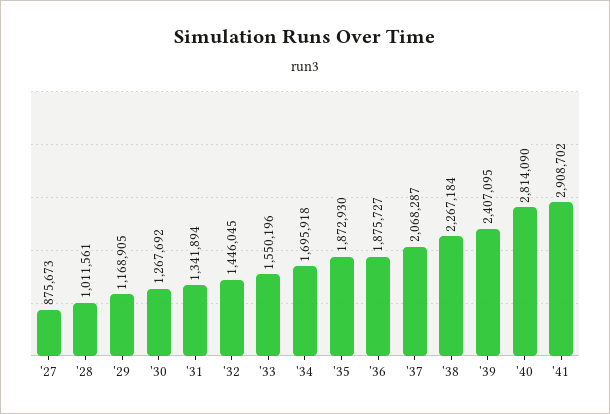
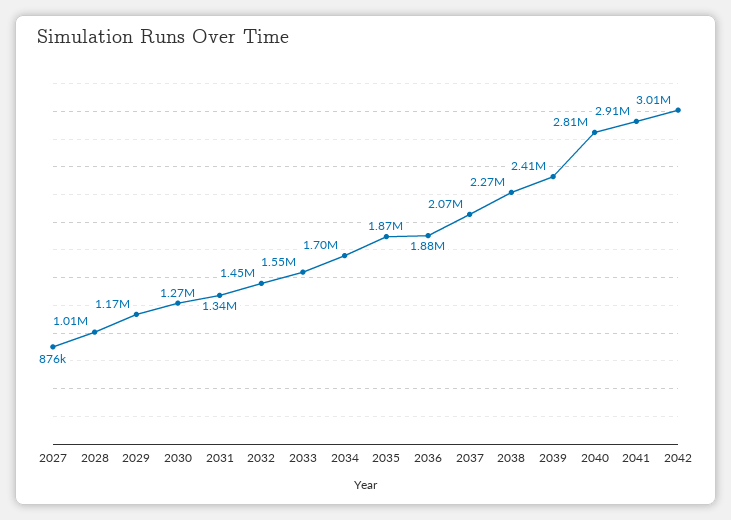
2042: none -> 3010000

